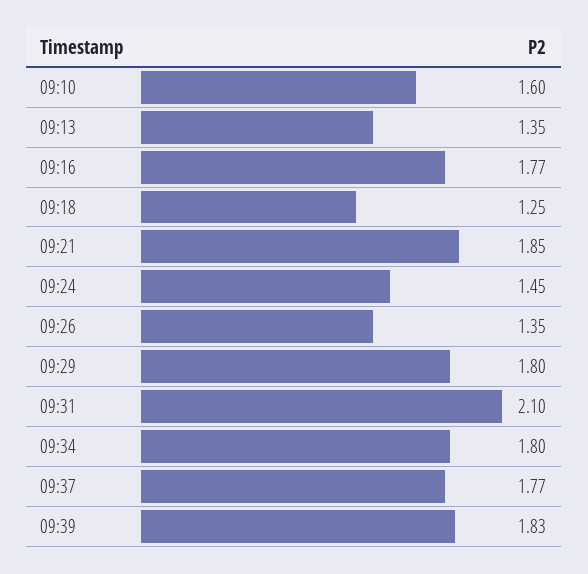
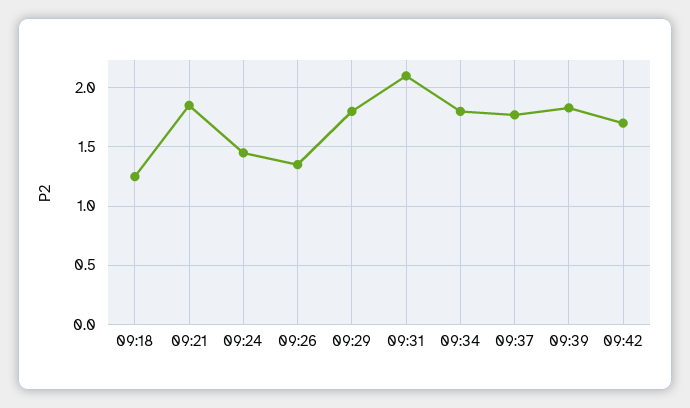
09:10: 1.6 -> none
09:13: 1.35 -> none
09:16: 1.77 -> none
09:42: none -> 1.7

